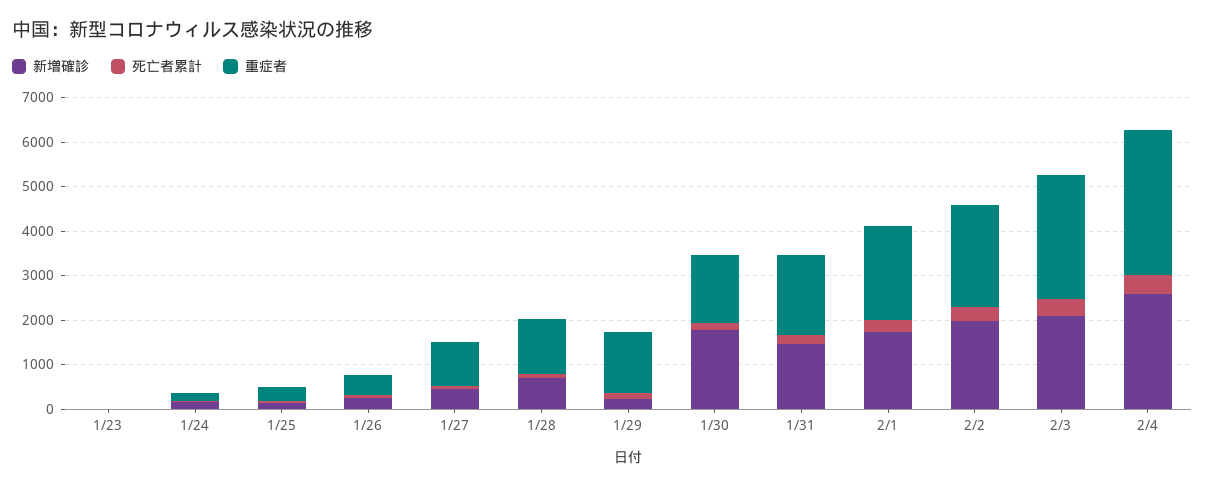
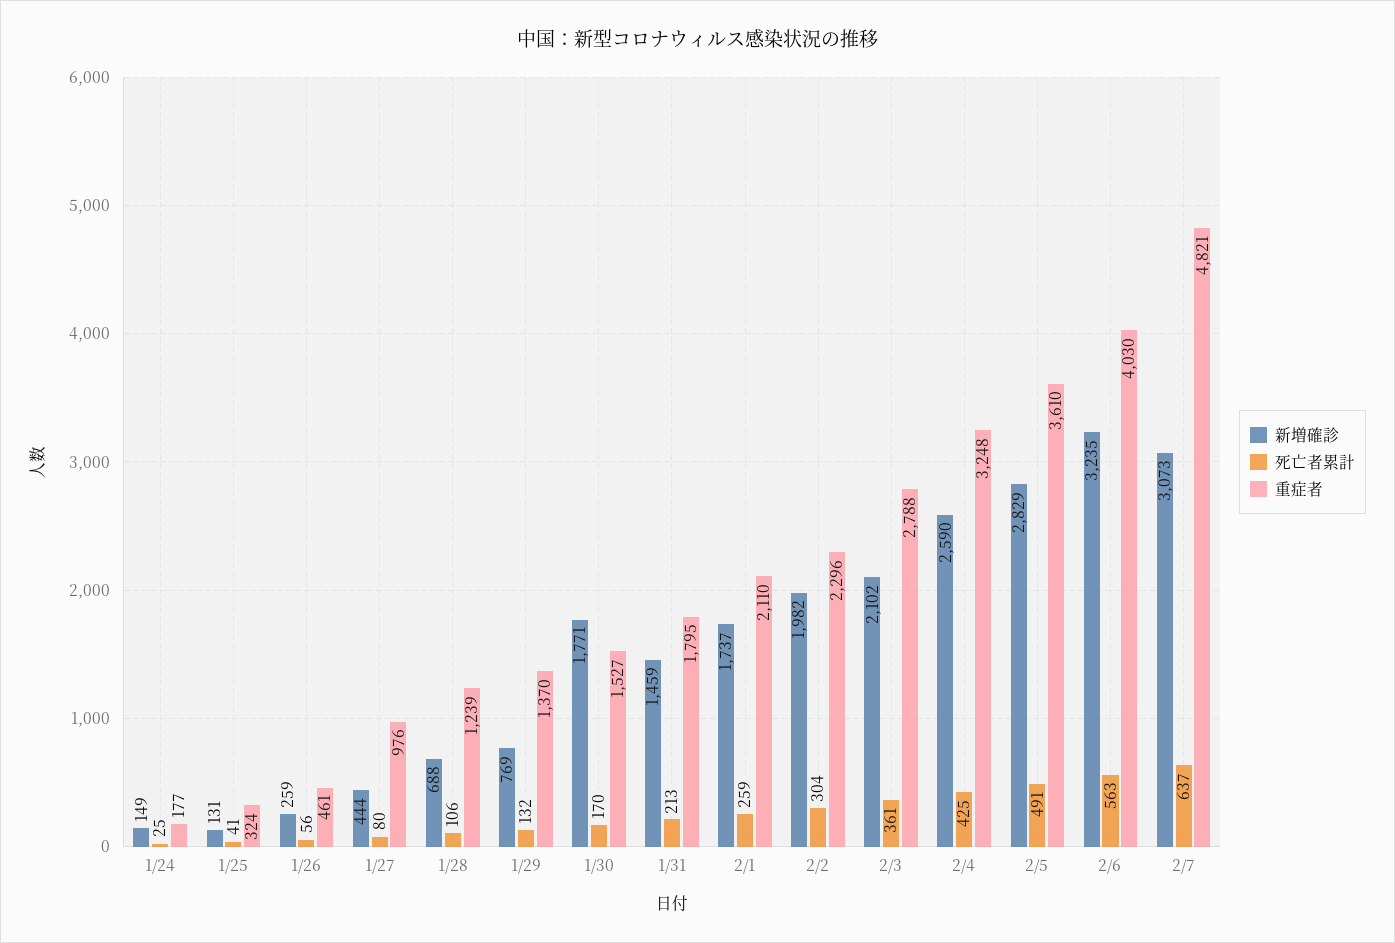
新増確診, 1/23: 0 -> none
死亡者累計, 1/23: 0 -> none
重症者, 1/23: 0 -> none
新増確診, 1/29: 200 -> 769
新増確診, 2/5: none -> 2829
死亡者累計, 2/5: none -> 491
重症者, 2/5: none -> 3610
新増確診, 2/6: none -> 3235
死亡者累計, 2/6: none -> 563
重症者, 2/6: none -> 4030
新増確診, 2/7: none -> 3073
死亡者累計, 2/7: none -> 637
重症者, 2/7: none -> 4821

